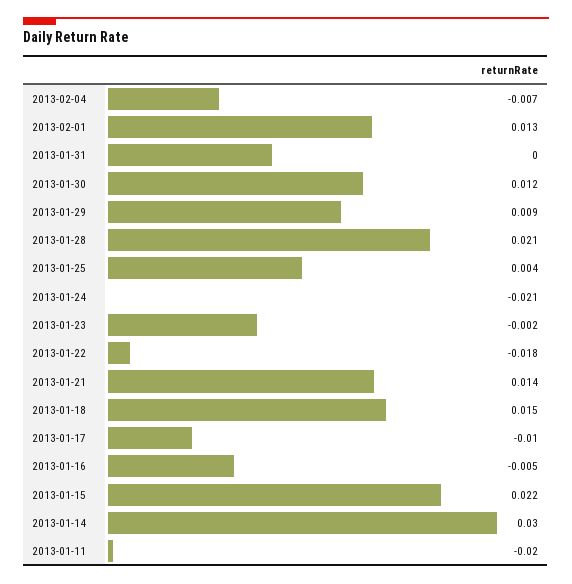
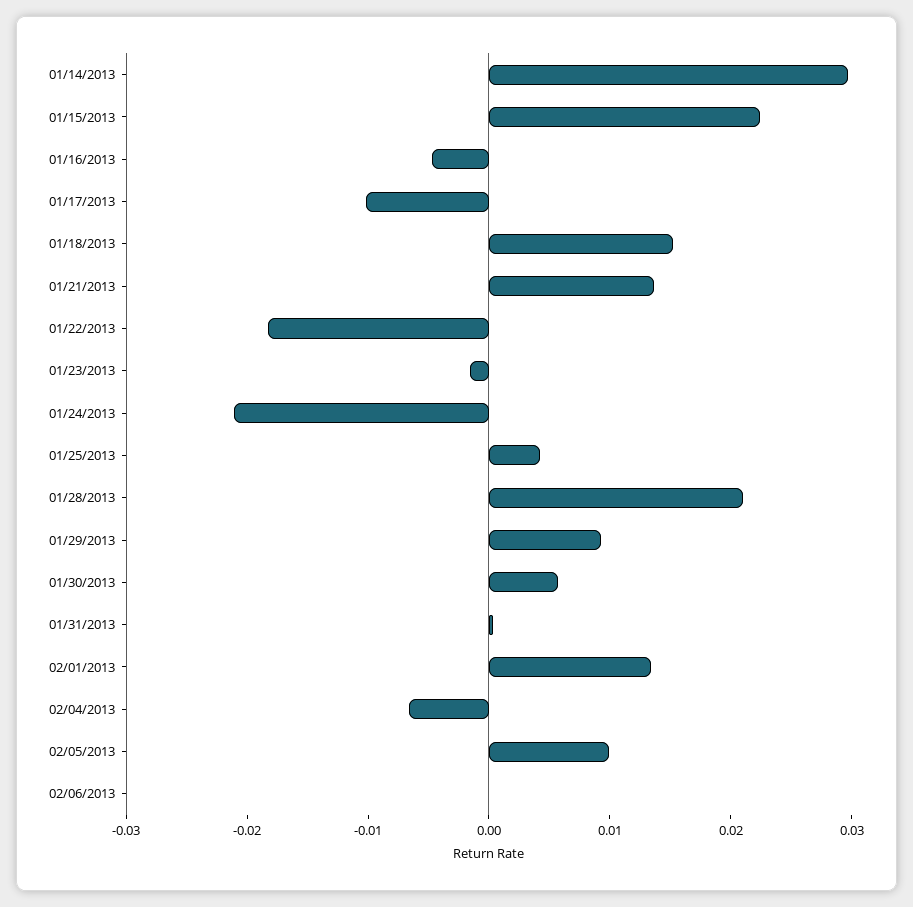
2013-01-30: 0.012 -> 0.006
2013-01-11: -0.02 -> none
02/05/2013: none -> 0.01
02/06/2013: none -> 0

